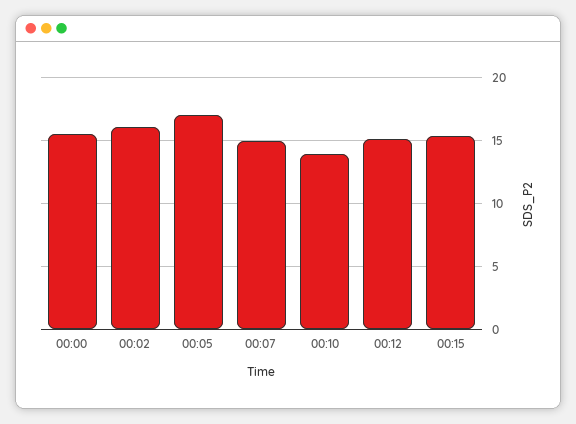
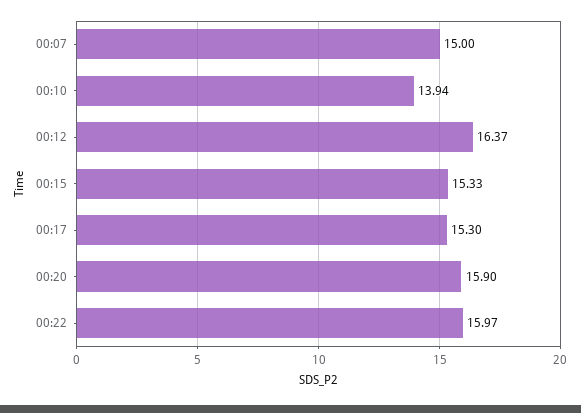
00:00: 15.5 -> none
00:02: 16 -> none
00:05: 17 -> none
00:12: 15 -> 16.37
00:17: none -> 15.3
00:20: none -> 15.9
00:22: none -> 15.97

